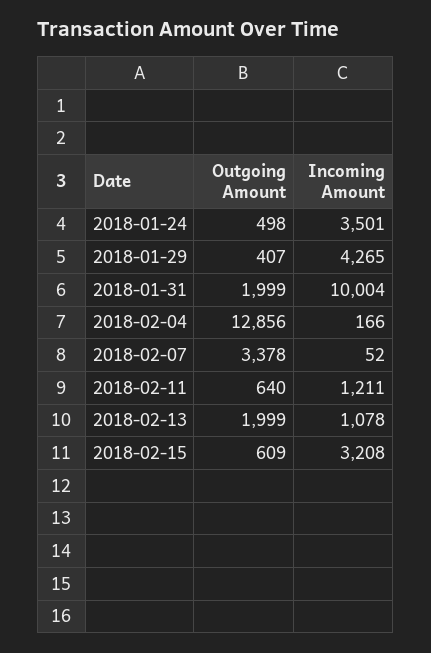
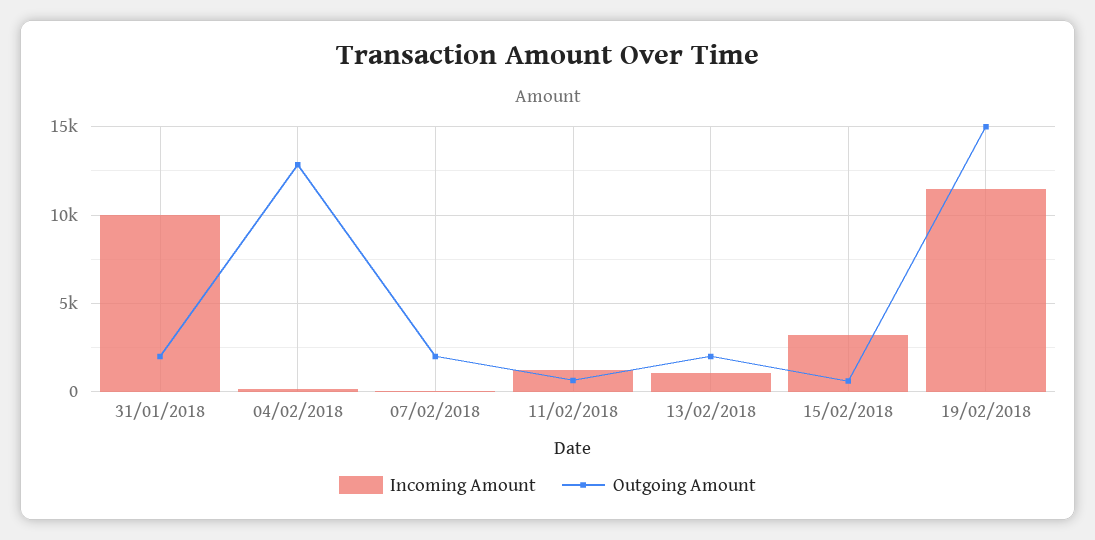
Outgoing Amount, 2018-01-24: 498 -> none
Incoming Amount, 2018-01-24: 3501 -> none
Outgoing Amount, 2018-01-29: 407 -> none
Incoming Amount, 2018-01-29: 4265 -> none
Outgoing Amount, 2018-02-07: 3378 -> 2000
Incoming Amount, 19/02/2018: none -> 11500
Outgoing Amount, 19/02/2018: none -> 15000

